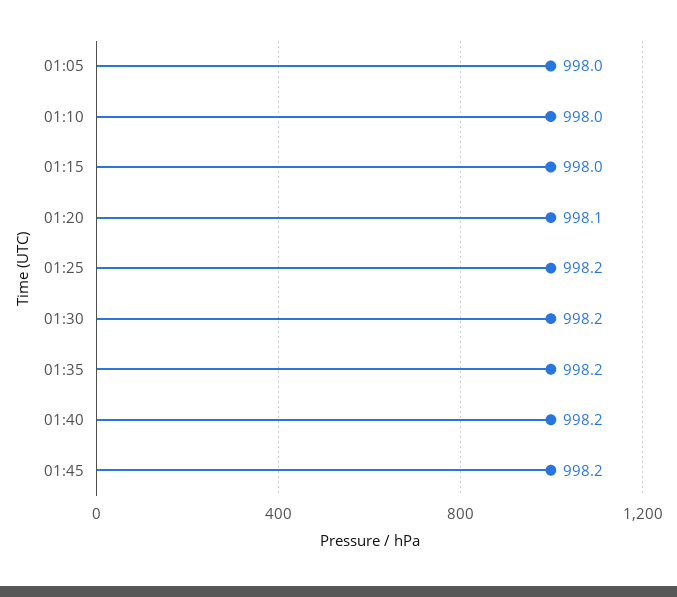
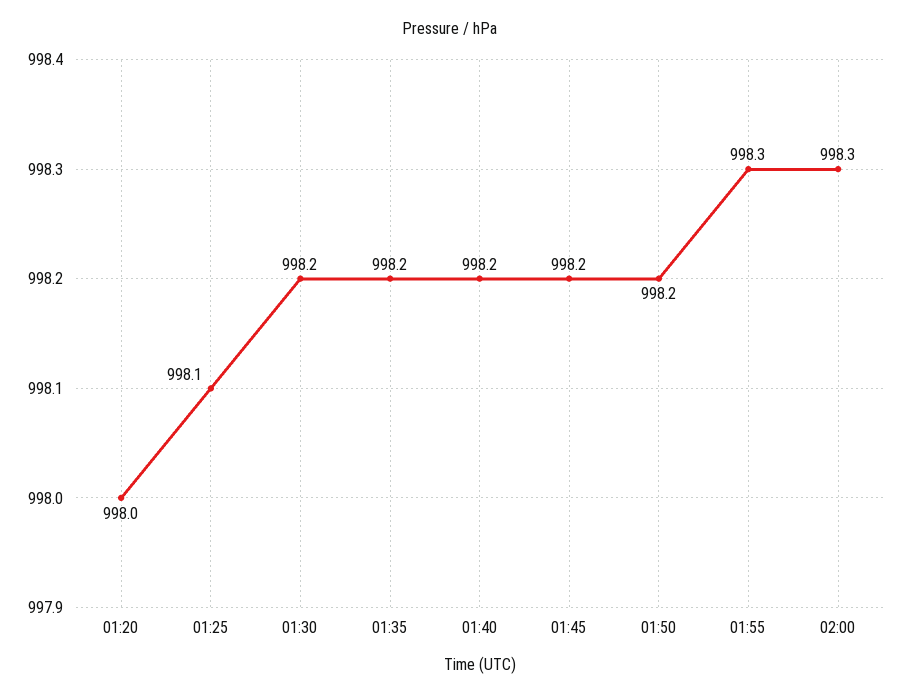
01:05: 998 -> none
01:10: 998 -> none
01:15: 998 -> none
01:20: 998.1 -> 998
01:25: 998.2 -> 998.1
01:50: none -> 998.2
01:55: none -> 998.3
02:00: none -> 998.3

